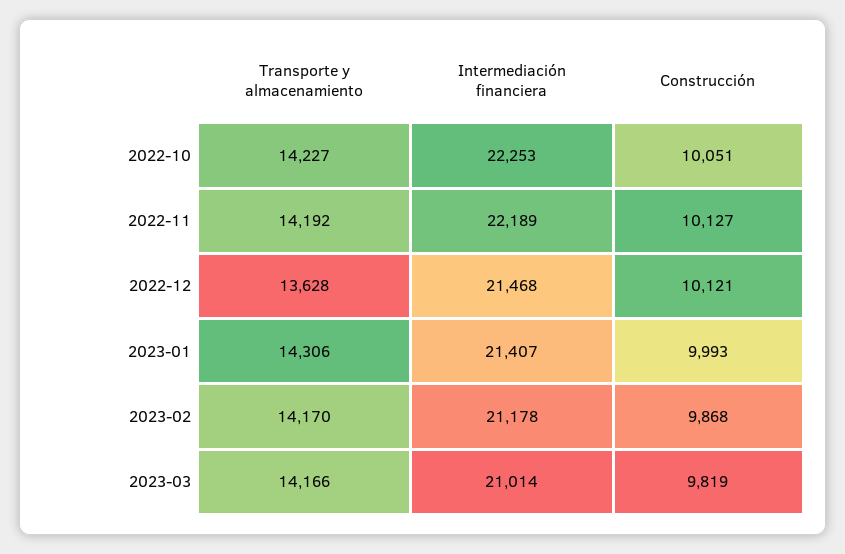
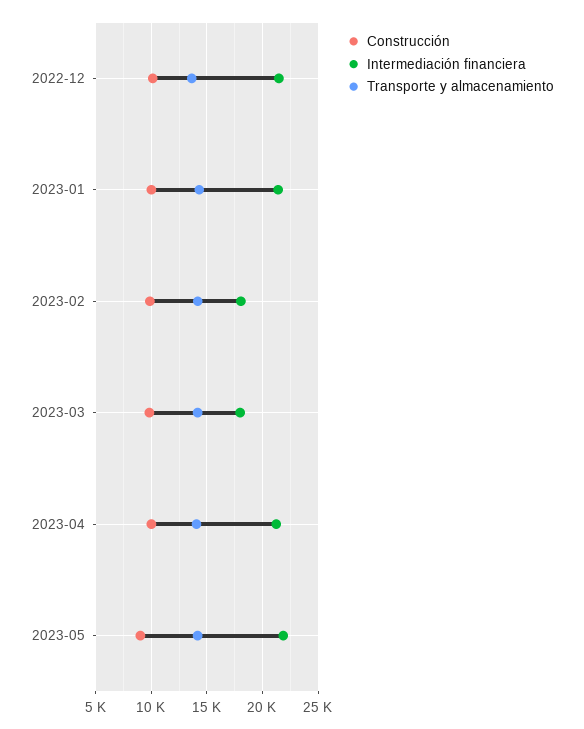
Transporte y almacenamiento, 2022-10: 14227 -> none
Intermediación financiera, 2022-10: 22253 -> none
Construcción, 2022-10: 10051 -> none
Transporte y almacenamiento, 2022-11: 14192 -> none
Intermediación financiera, 2022-11: 22189 -> none
Construcción, 2022-11: 10127 -> none
Intermediación financiera, 2023-02: 21178 -> 18000
Intermediación financiera, 2023-03: 21014 -> 18000
Construcción, 2023-04: none -> 10000
Intermediación financiera, 2023-04: none -> 21000
Transporte y almacenamiento, 2023-04: none -> 14000
Construcción, 2023-05: none -> 9000
Intermediación financiera, 2023-05: none -> 22000
Transporte y almacenamiento, 2023-05: none -> 14000

